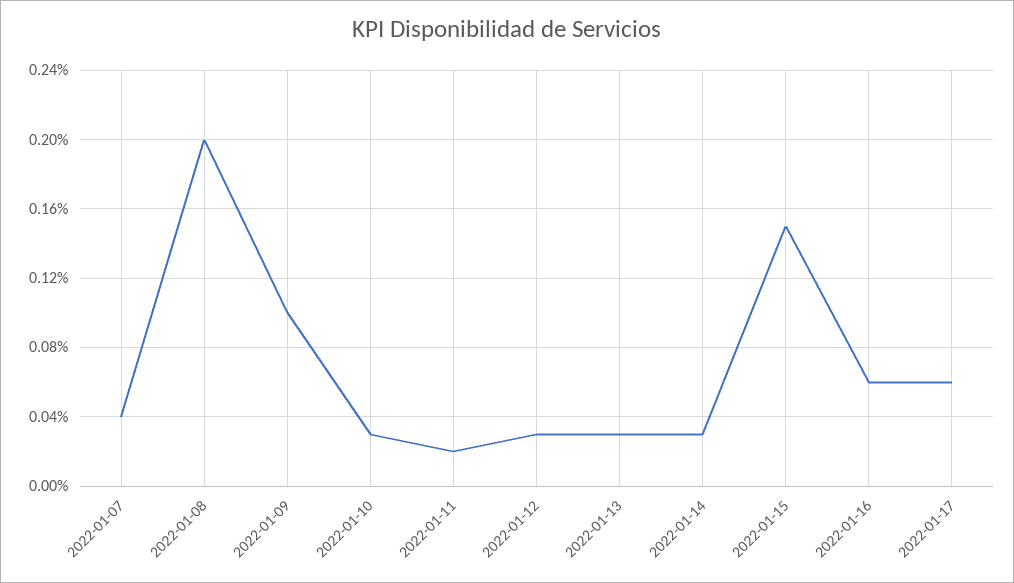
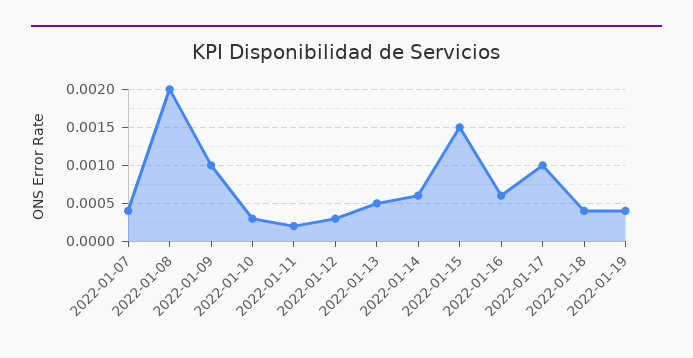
2022-01-13: 0.0003 -> 0.0005
2022-01-14: 0.0003 -> 0.0006
2022-01-17: 0.0006 -> 0.001
2022-01-18: none -> 0.0004
2022-01-19: none -> 0.0004

